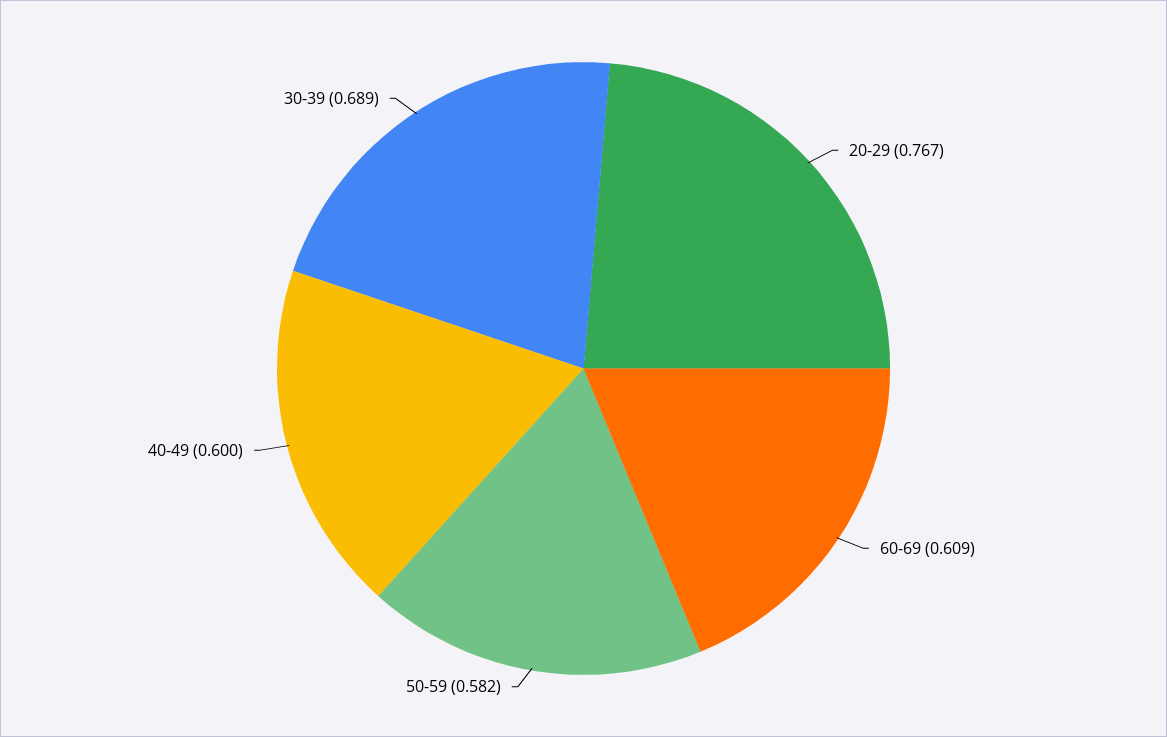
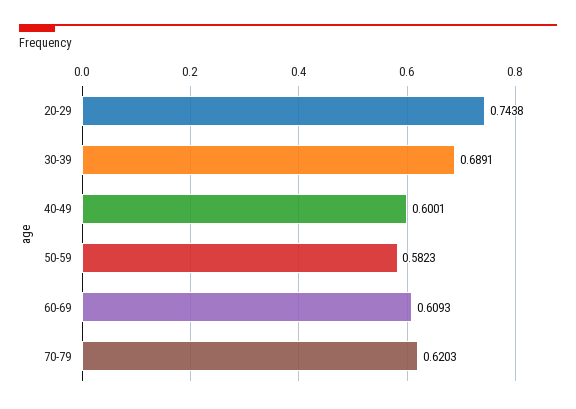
20-29: 0.767 -> 0.7438
70-79: none -> 0.6203

